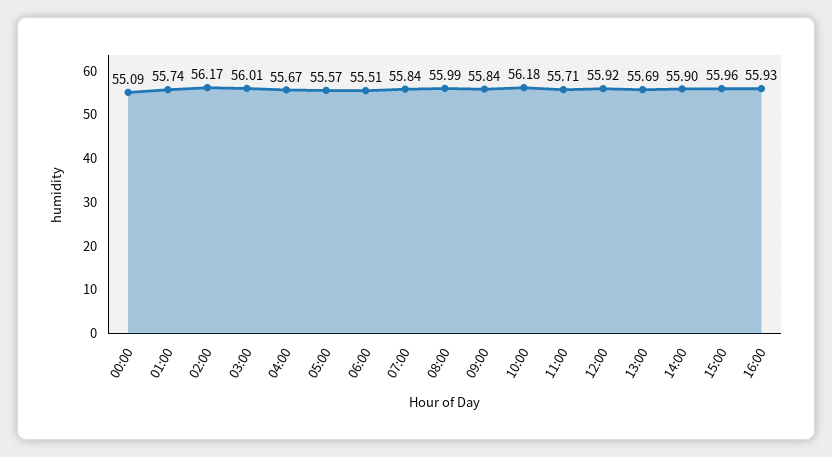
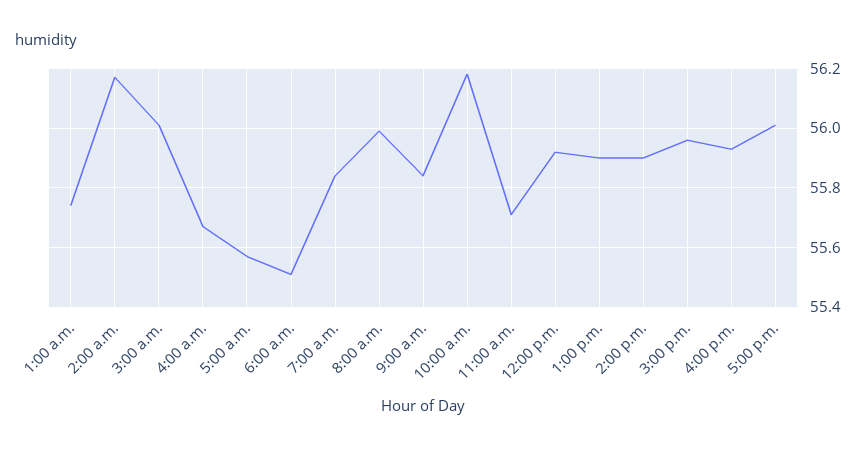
00:00: 55.09 -> none
13:00: 55.69 -> 55.9
5:00 p.m.: none -> 56

